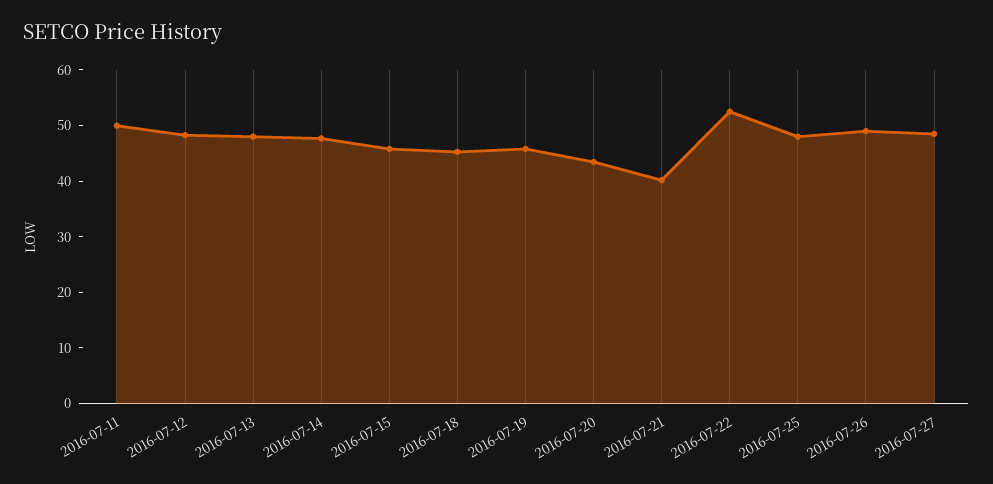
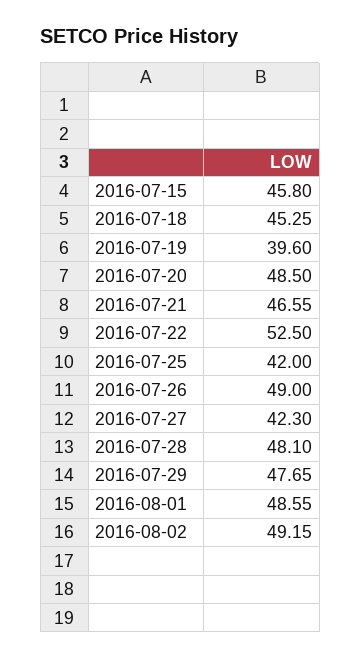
2016-07-11: 50 -> none
2016-07-12: 48 -> none
2016-07-13: 48 -> none
2016-07-14: 48 -> none
2016-07-19: 46 -> 39.6
2016-07-20: 44 -> 48.5
2016-07-21: 40 -> 46.55
2016-07-25: 48 -> 42
2016-07-27: 48 -> 42.3
2016-07-28: none -> 48.1
2016-07-29: none -> 47.65
2016-08-01: none -> 48.55
2016-08-02: none -> 49.15

